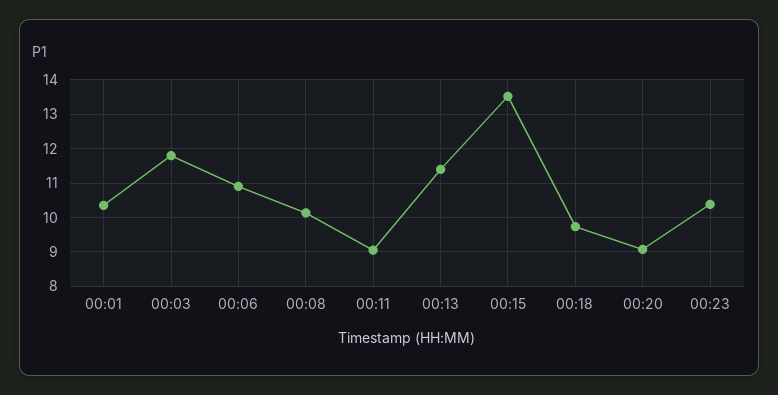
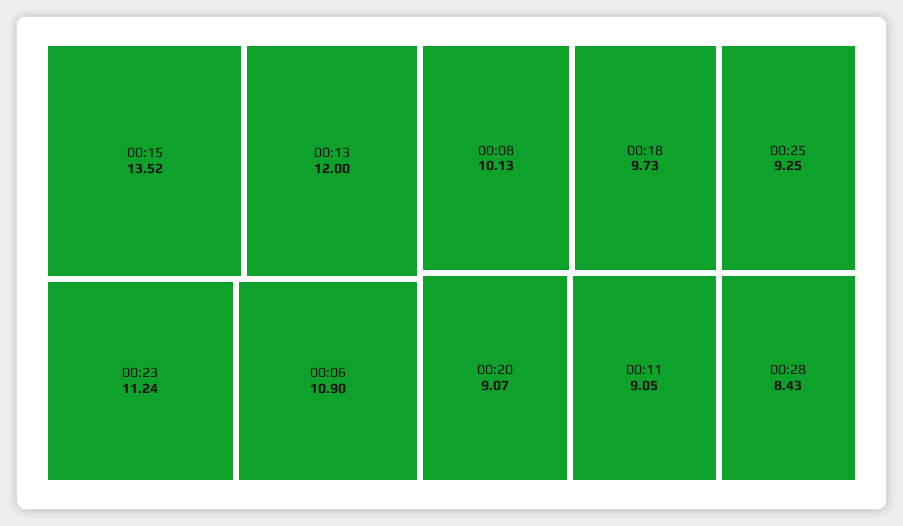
00:01: 10.4 -> none
00:03: 11.8 -> none
00:13: 11.4 -> 12
00:23: 10.4 -> 11.24
00:25: none -> 9.25
00:28: none -> 8.43

